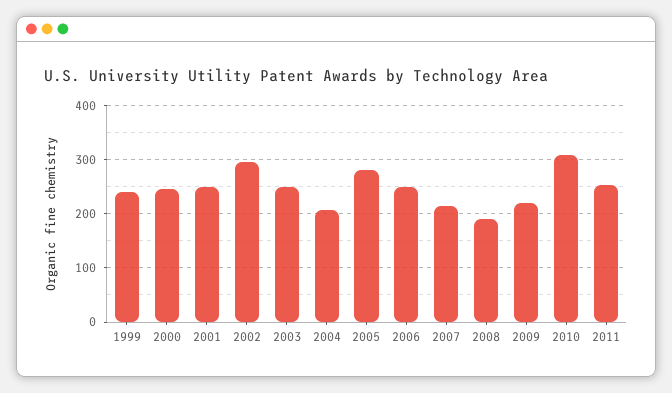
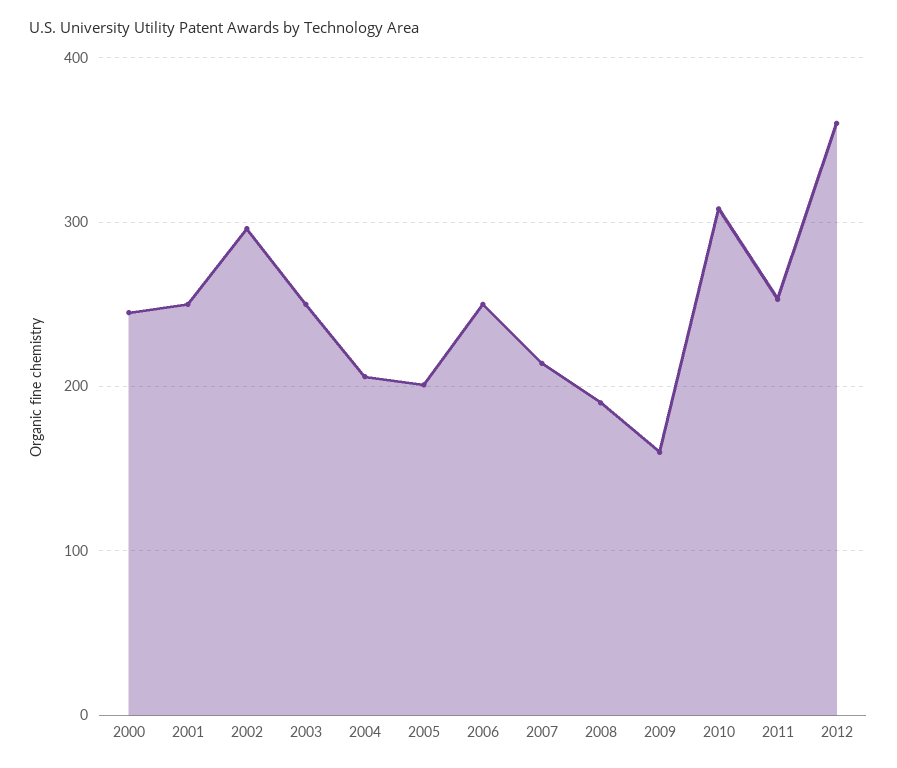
1999: 240 -> none
2005: 280 -> 200
2009: 220 -> 160
2012: none -> 360

